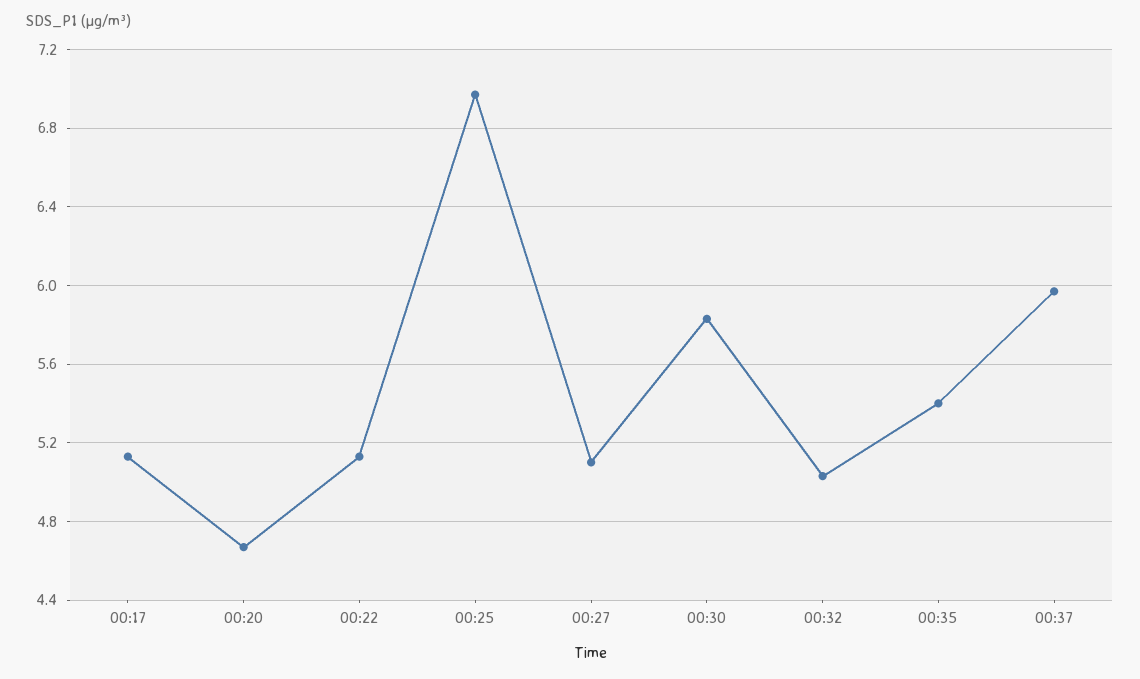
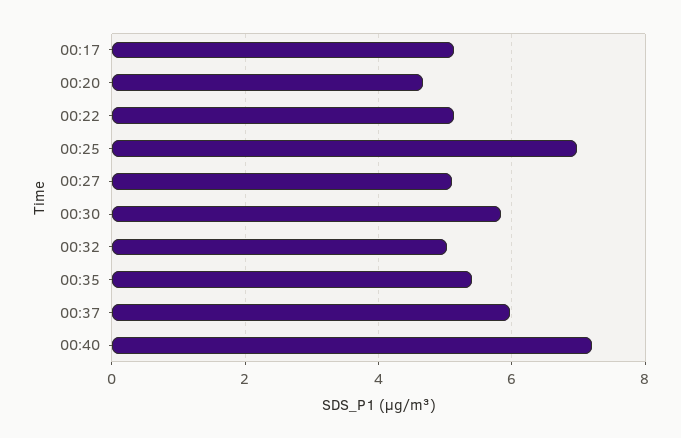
00:40: none -> 7.2

